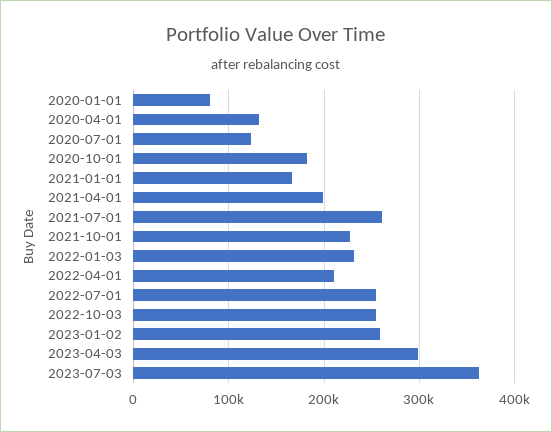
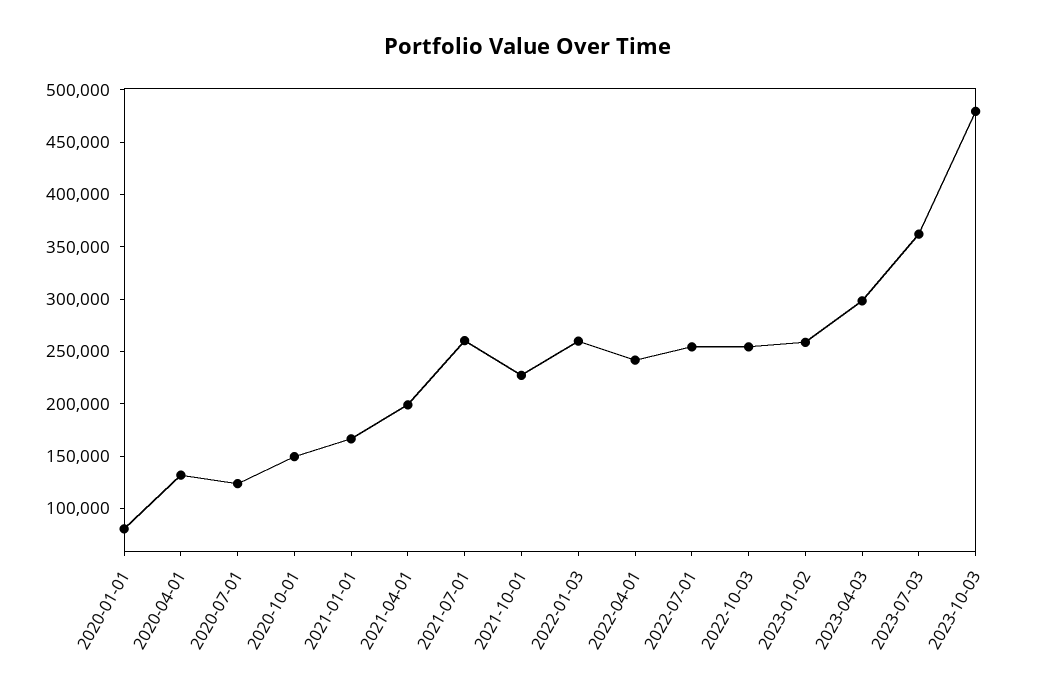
2020-10-01: 180000 -> 150000
2022-01-03: 230000 -> 260000
2022-04-01: 210000 -> 240000
2023-10-03: none -> 480000

